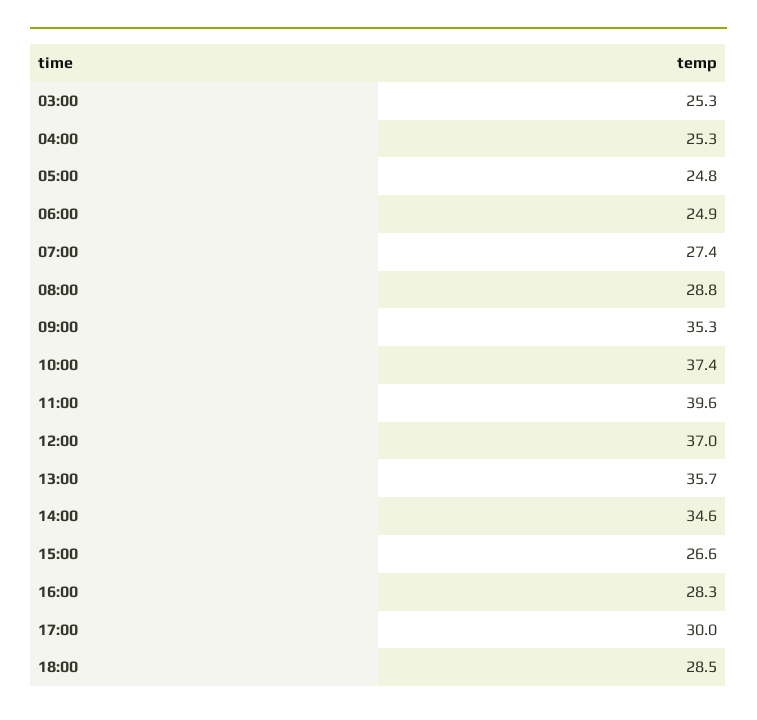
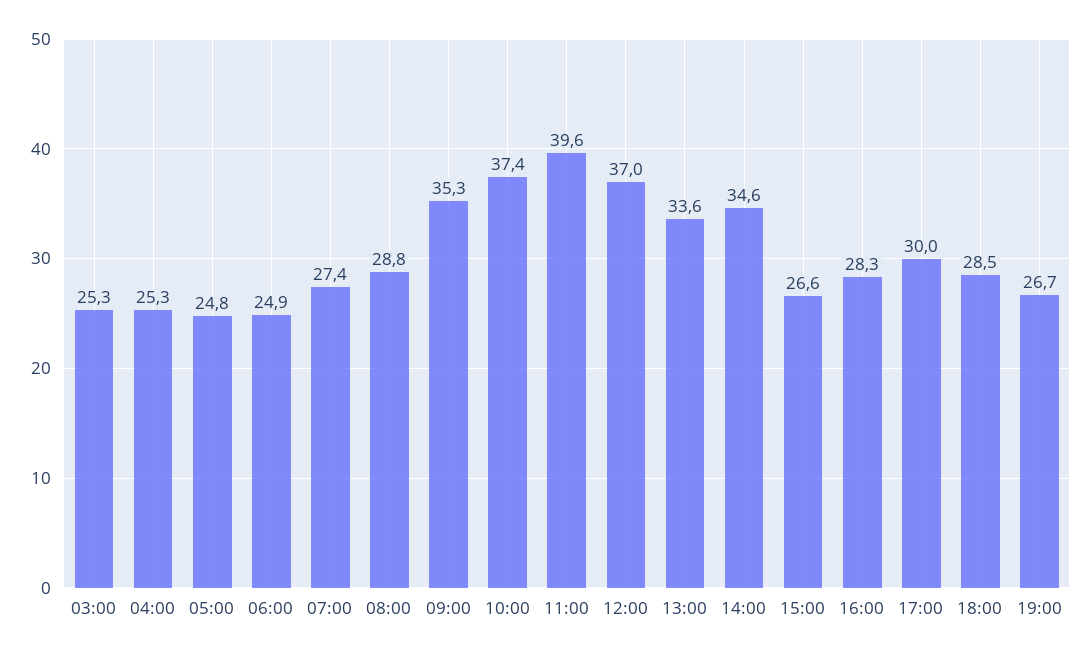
13:00: 35.7 -> 33.6
19:00: none -> 26.7

